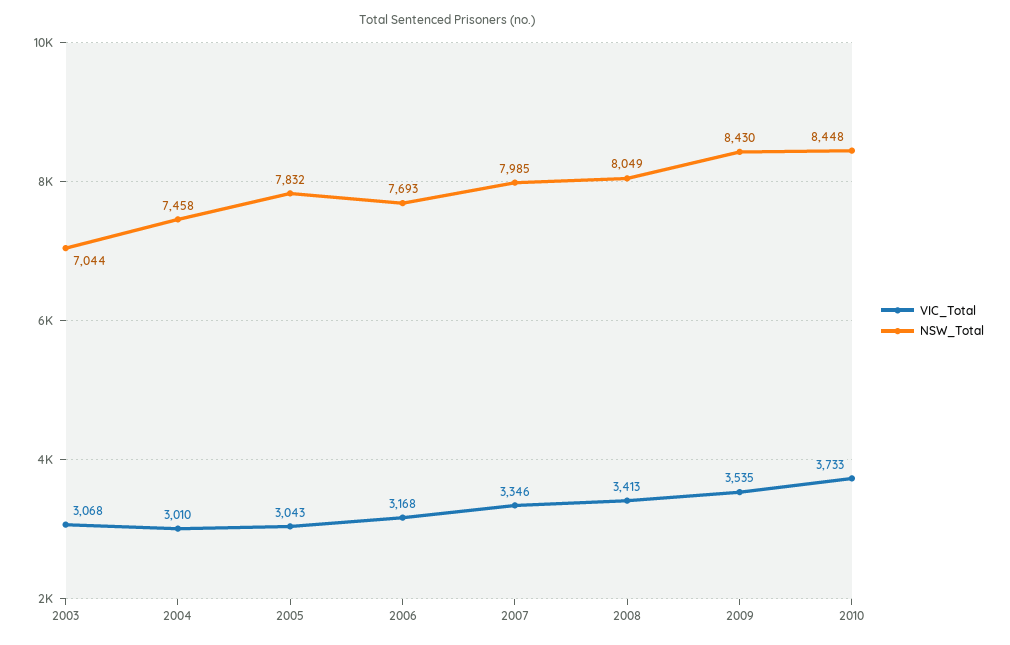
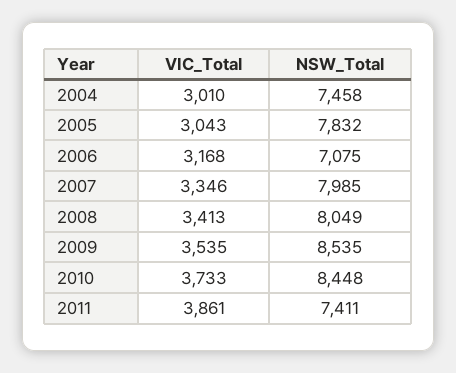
VIC_Total, 2003: 3068 -> none
NSW_Total, 2003: 7044 -> none
NSW_Total, 2006: 7693 -> 7075
NSW_Total, 2009: 8430 -> 8535
VIC_Total, 2011: none -> 3861
NSW_Total, 2011: none -> 7411

